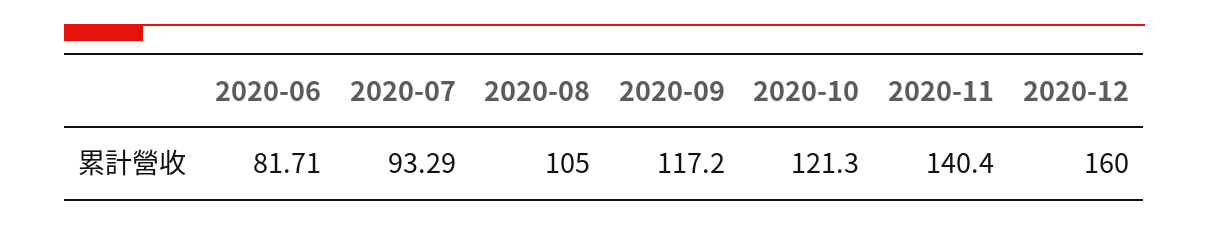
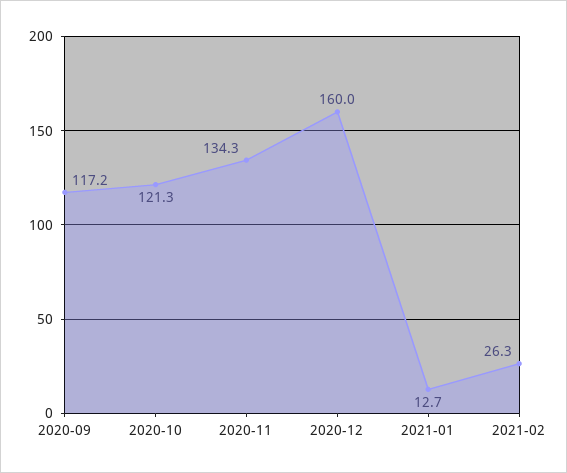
2020-06: 81.71 -> none
2020-07: 93.29 -> none
2020-08: 105 -> none
2020-11: 140.4 -> 134.3
2021-01: none -> 12.7
2021-02: none -> 26.3

